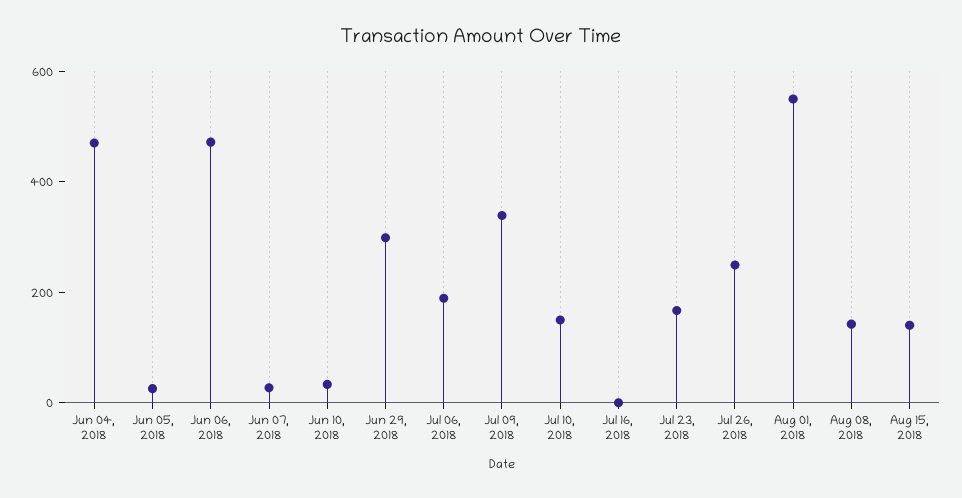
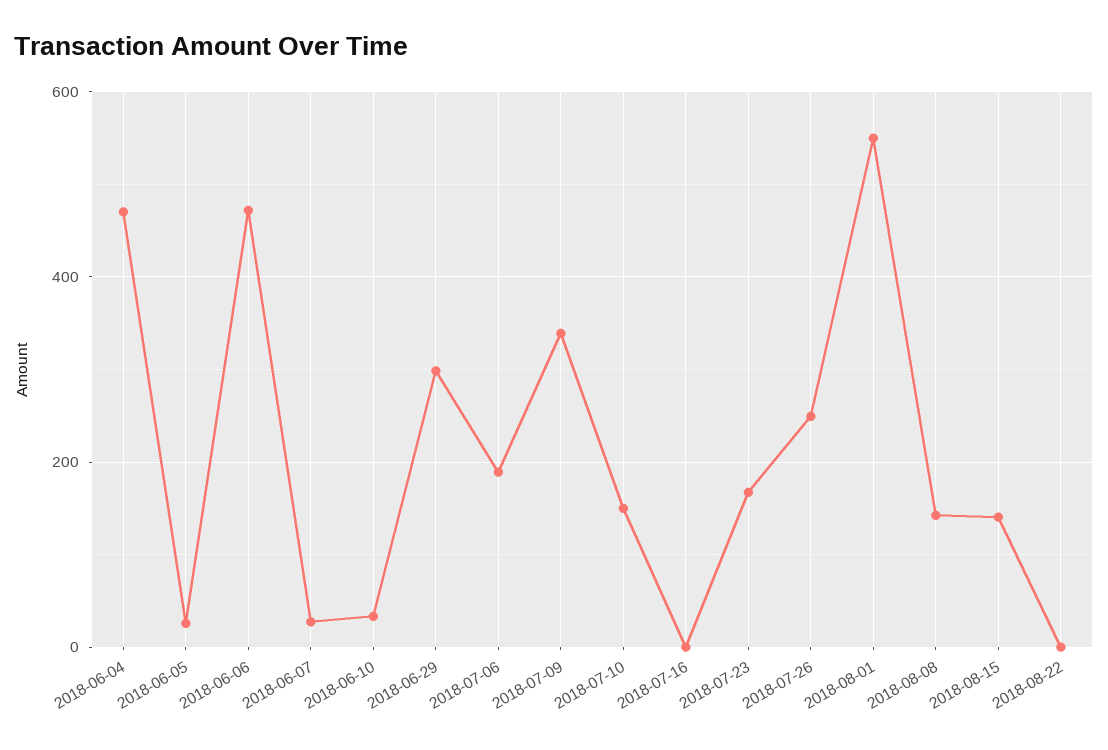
2018-08-22: none -> 0

